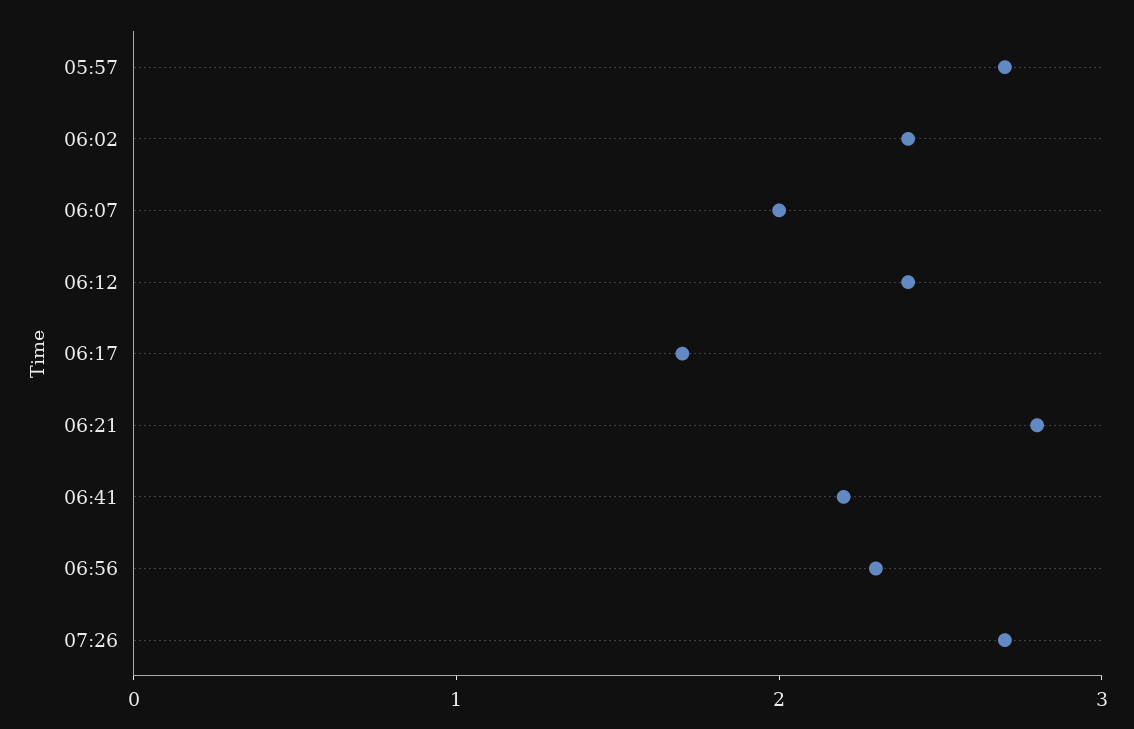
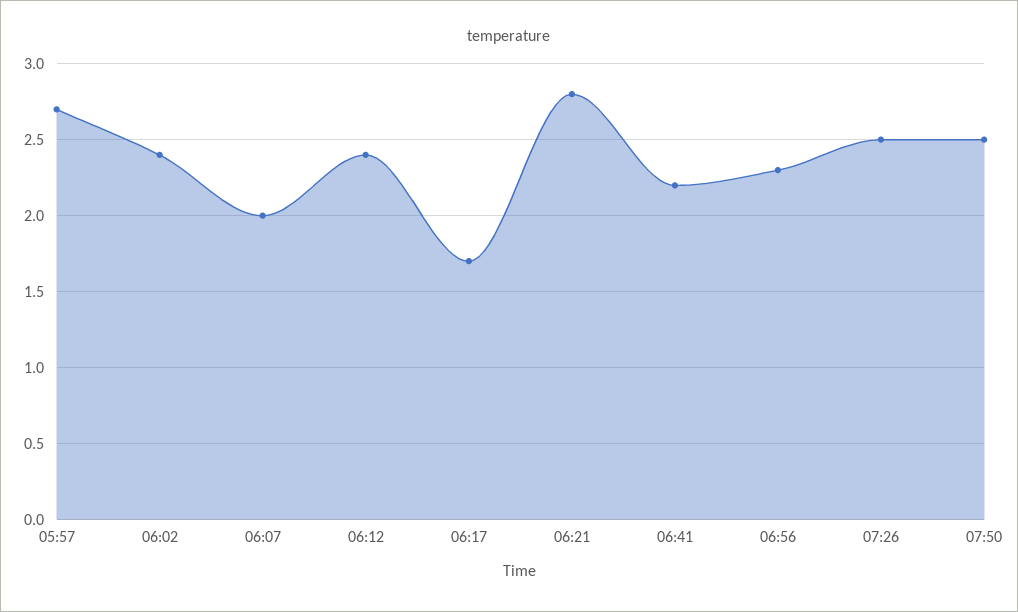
07:26: 2.7 -> 2.5
07:50: none -> 2.5

